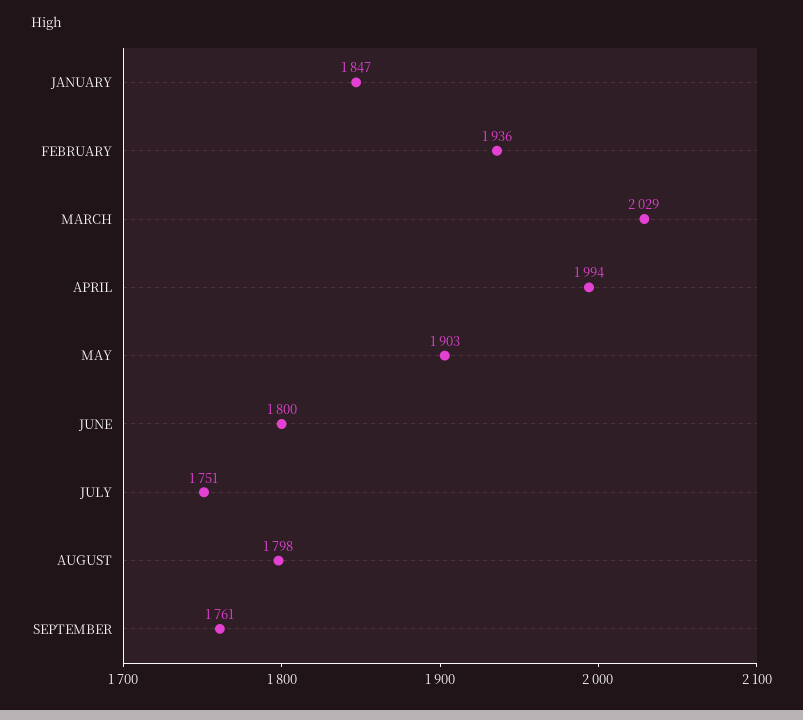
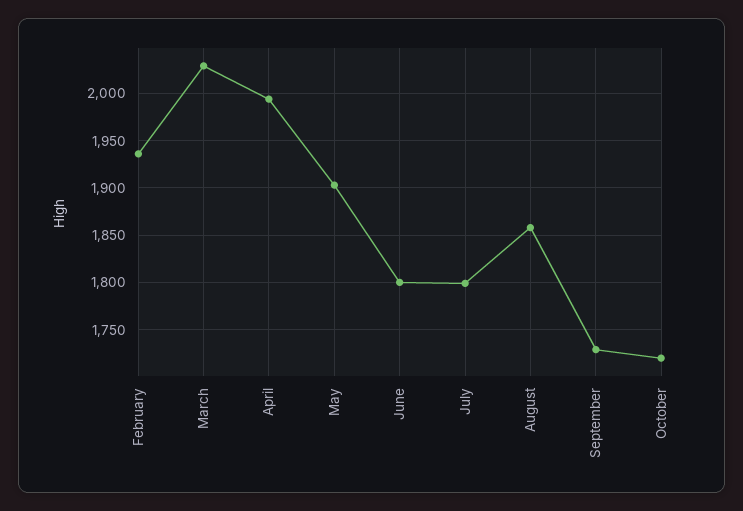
JANUARY: 1847 -> none
JULY: 1751 -> 1800
AUGUST: 1798 -> 1860
SEPTEMBER: 1761 -> 1730
October: none -> 1720

